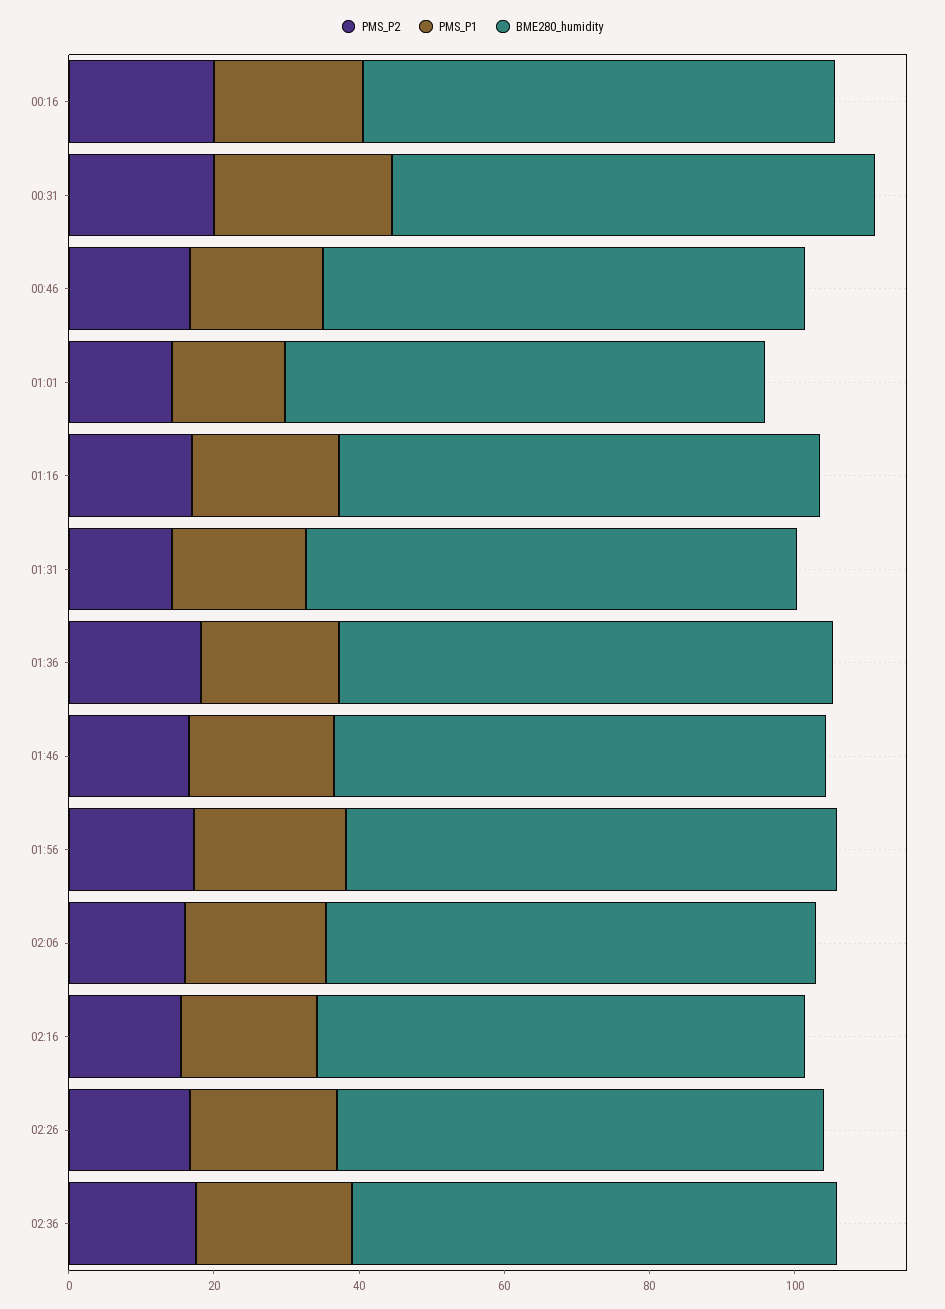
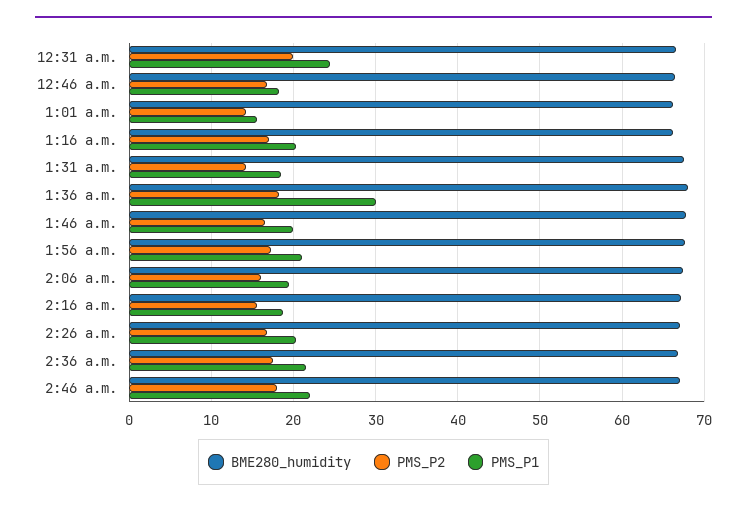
PMS_P2, 00:16: 20 -> none
PMS_P1, 00:16: 20 -> none
BME280_humidity, 00:16: 65 -> none
PMS_P1, 01:36: 20 -> 30
BME280_humidity, 2:46 a.m.: none -> 67
PMS_P2, 2:46 a.m.: none -> 18
PMS_P1, 2:46 a.m.: none -> 22

